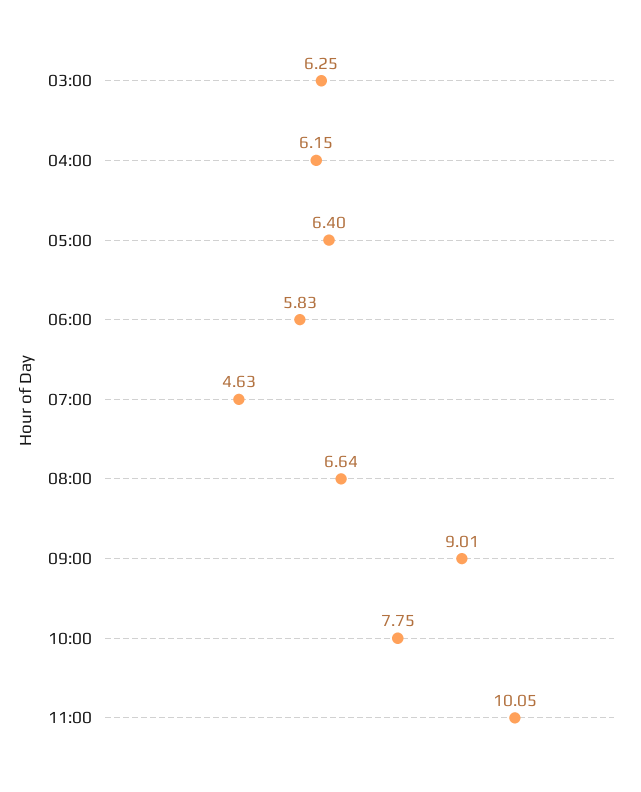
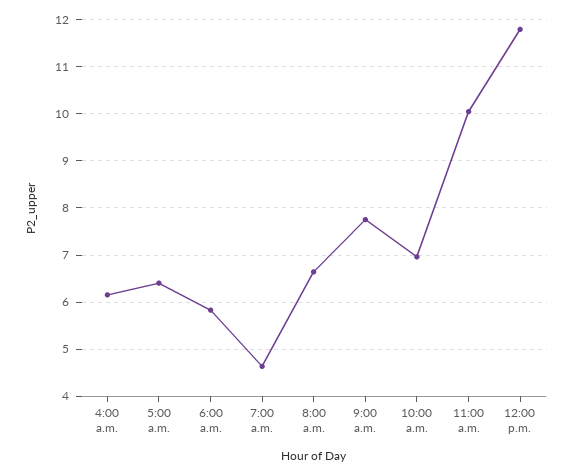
03:00: 6.25 -> none
09:00: 9.01 -> 7.8
10:00: 7.75 -> 7
12:00 p.m.: none -> 11.8

